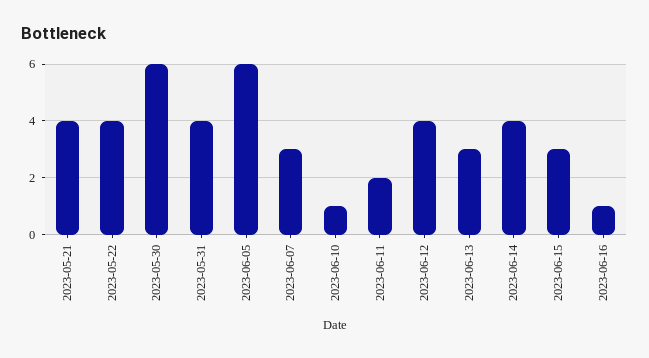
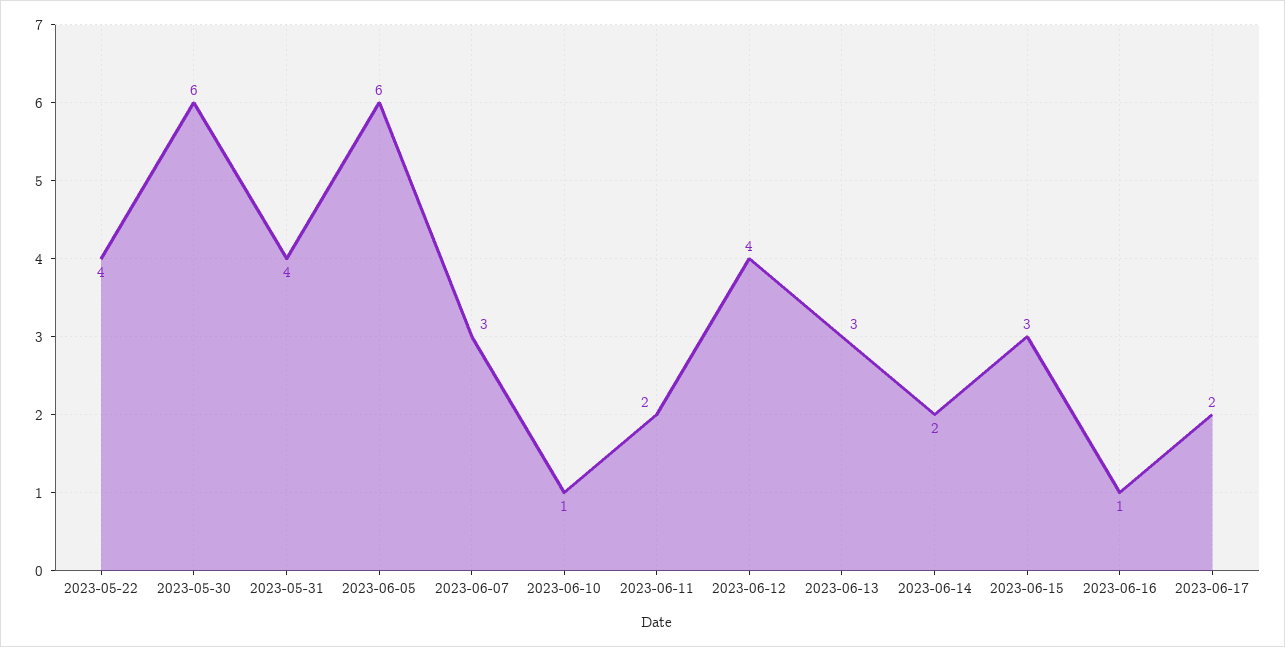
2023-05-21: 4 -> none
2023-06-14: 4 -> 2
2023-06-17: none -> 2

